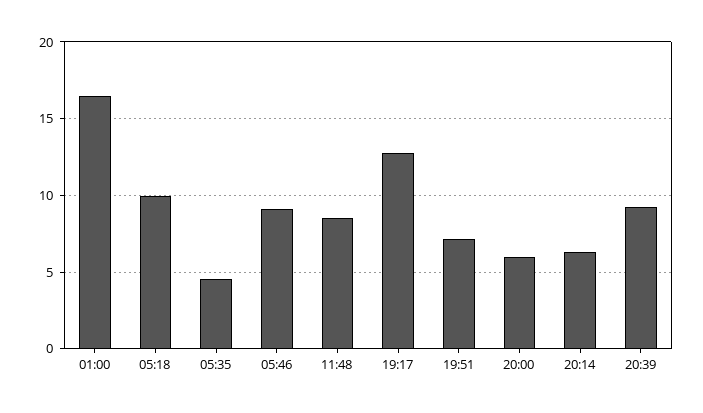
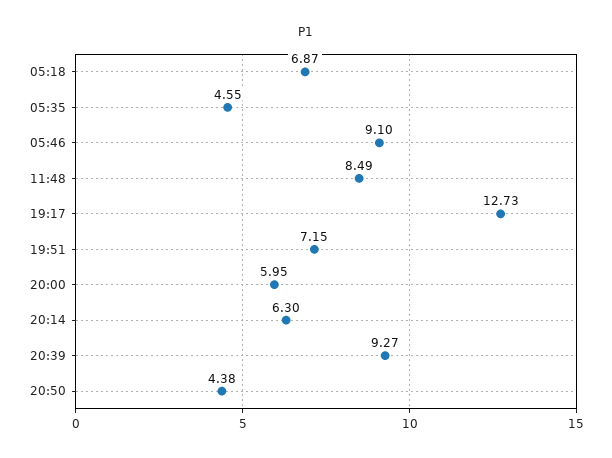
01:00: 16.5 -> none
05:18: 10 -> 6.87
20:50: none -> 4.38

